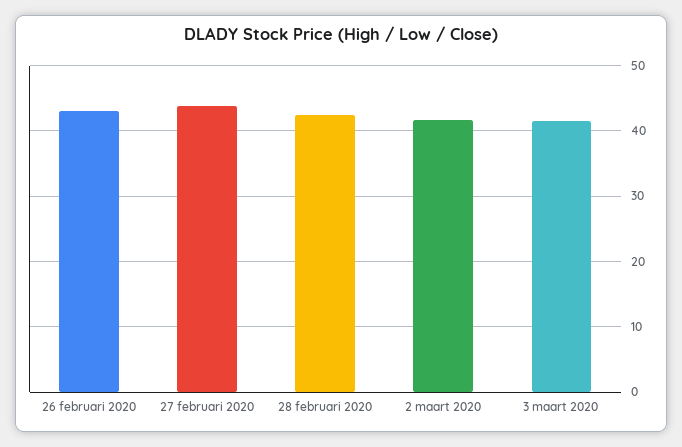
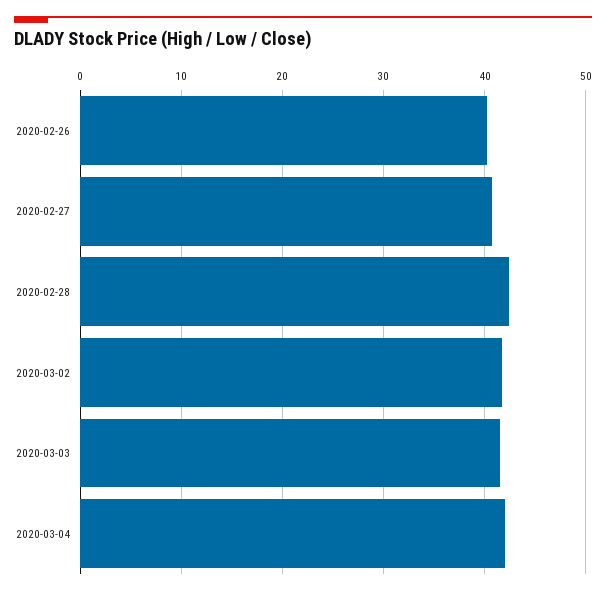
26 februari 2020: 43 -> 40
27 februari 2020: 44 -> 41
2020-03-04: none -> 42

